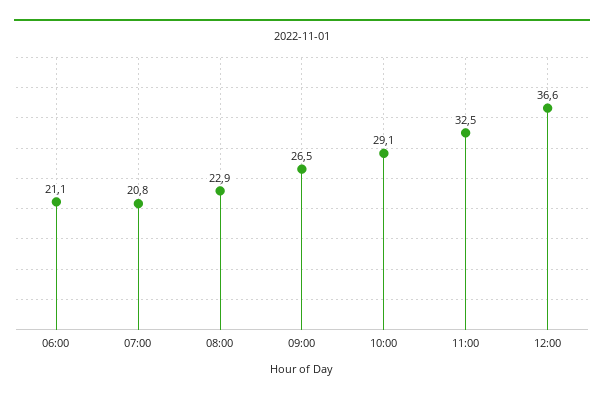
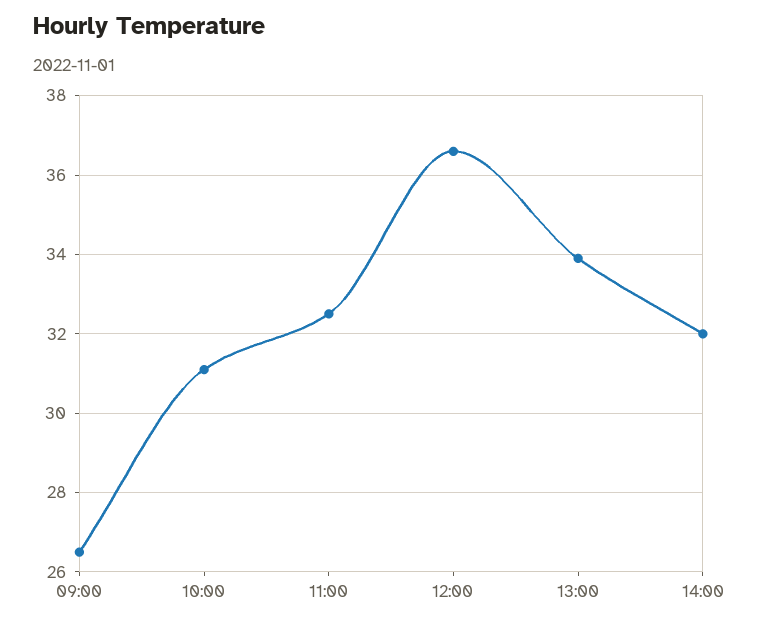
06:00: 21.1 -> none
07:00: 20.8 -> none
08:00: 22.9 -> none
10:00: 29.1 -> 31
13:00: none -> 34
14:00: none -> 32

